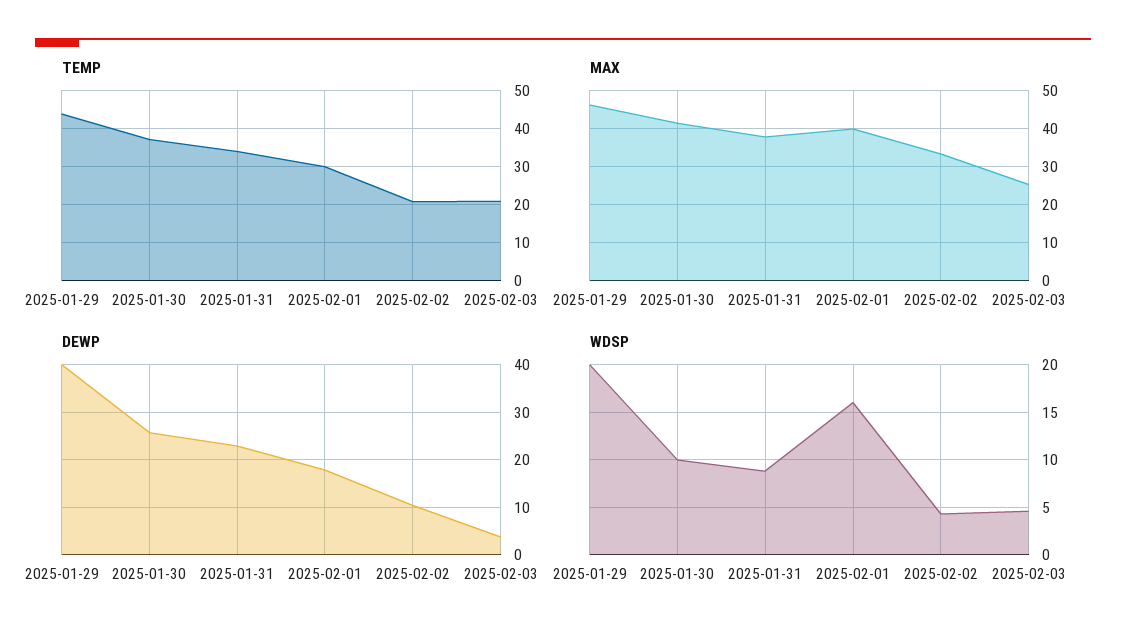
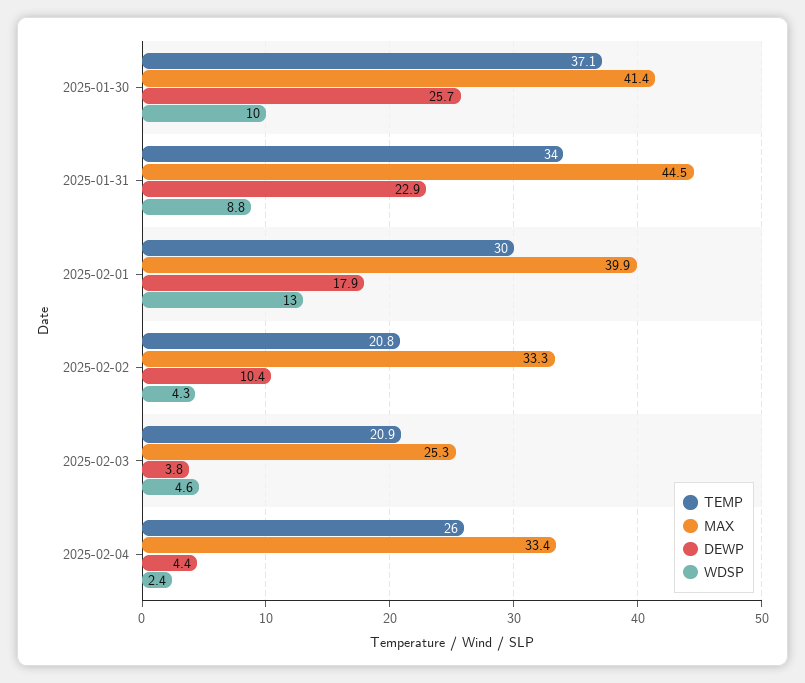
TEMP, 2025-01-29: 44 -> none
MAX, 2025-01-29: 46 -> none
MAX, 2025-01-31: 38 -> 44.5
DEWP, 2025-01-29: 40 -> none
WDSP, 2025-01-29: 20 -> none
WDSP, 2025-02-01: 16 -> 13
TEMP, 2025-02-04: none -> 26
MAX, 2025-02-04: none -> 33.4
DEWP, 2025-02-04: none -> 4.4
WDSP, 2025-02-04: none -> 2.4

